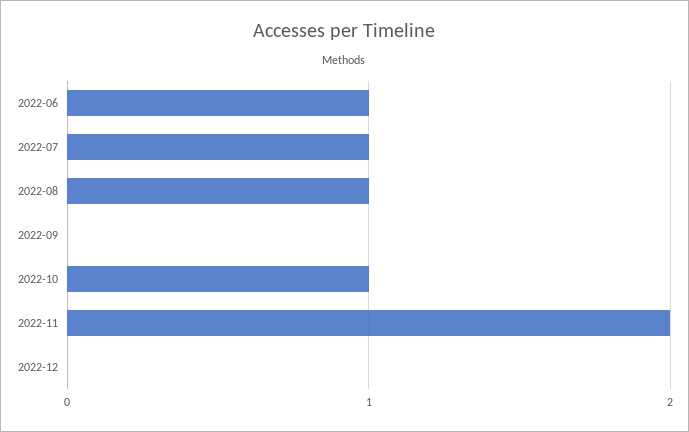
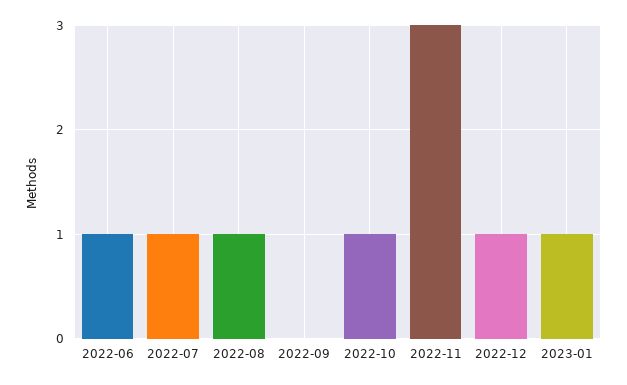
2022-11: 2 -> 3
2022-12: 0 -> 1
2023-01: none -> 1

